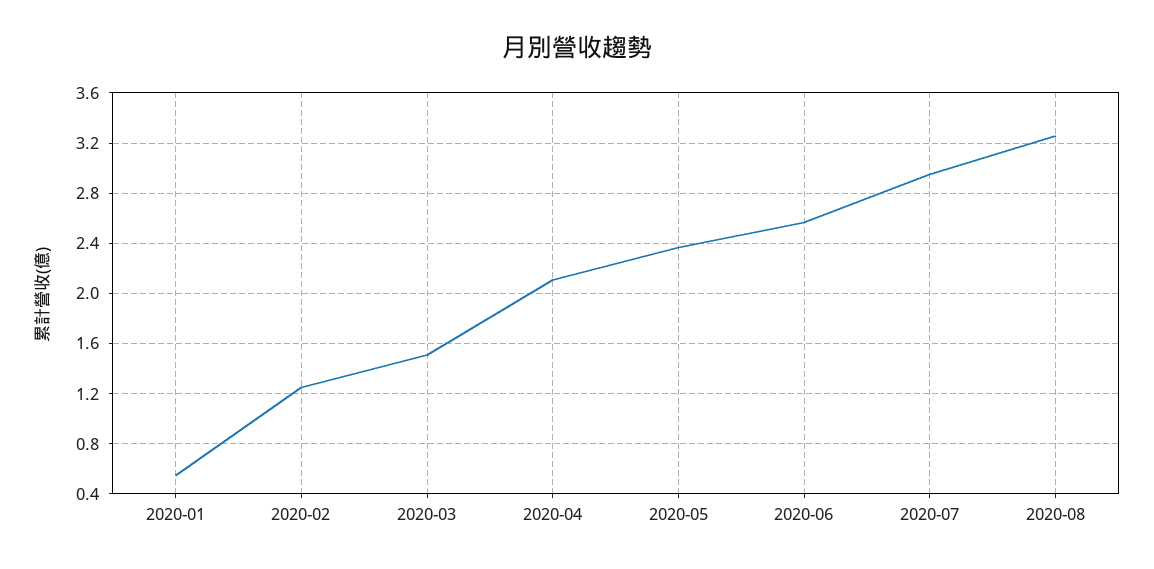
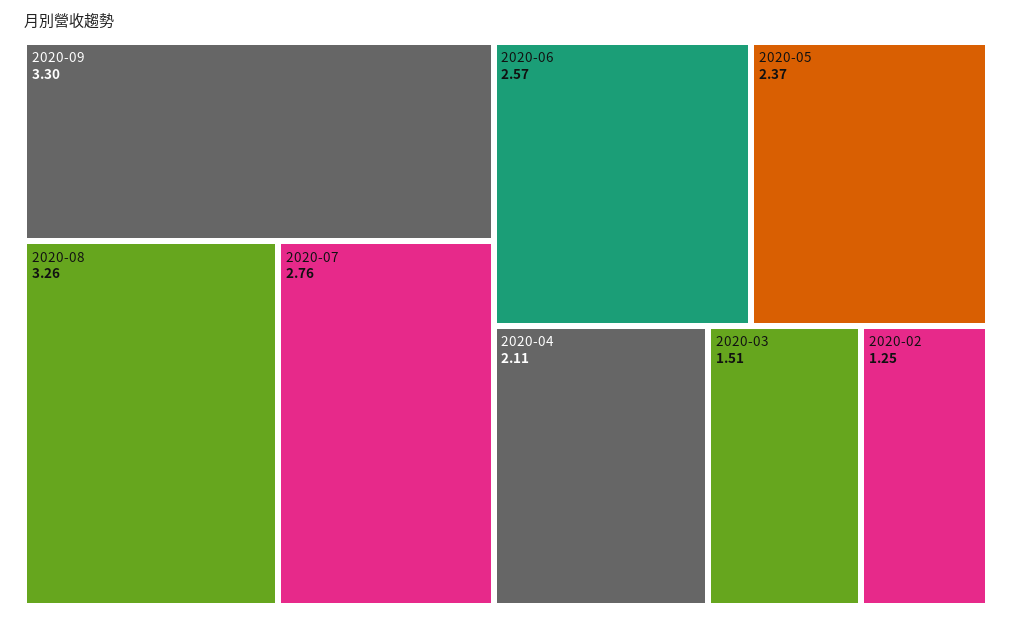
2020-01: 0.55 -> none
2020-07: 2.95 -> 2.76
2020-09: none -> 3.3

